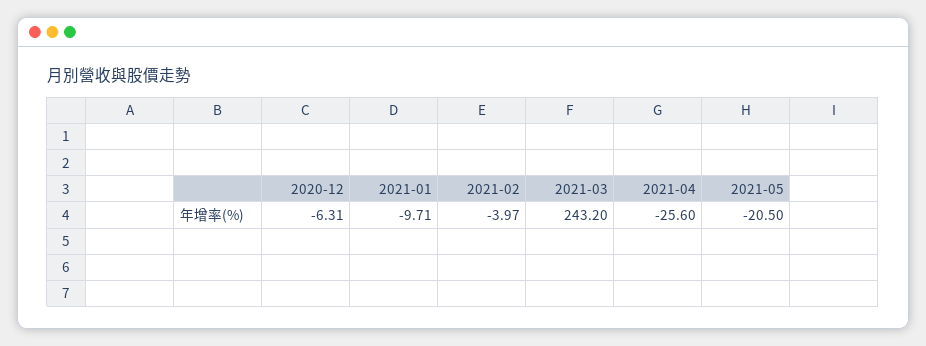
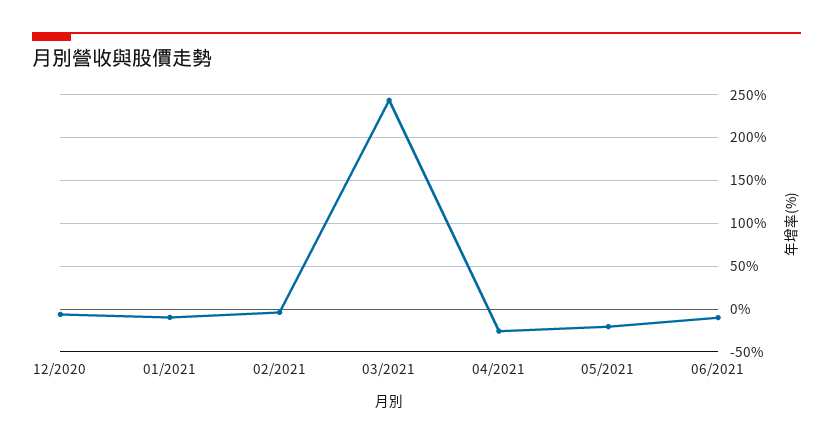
06/2021: none -> -10

